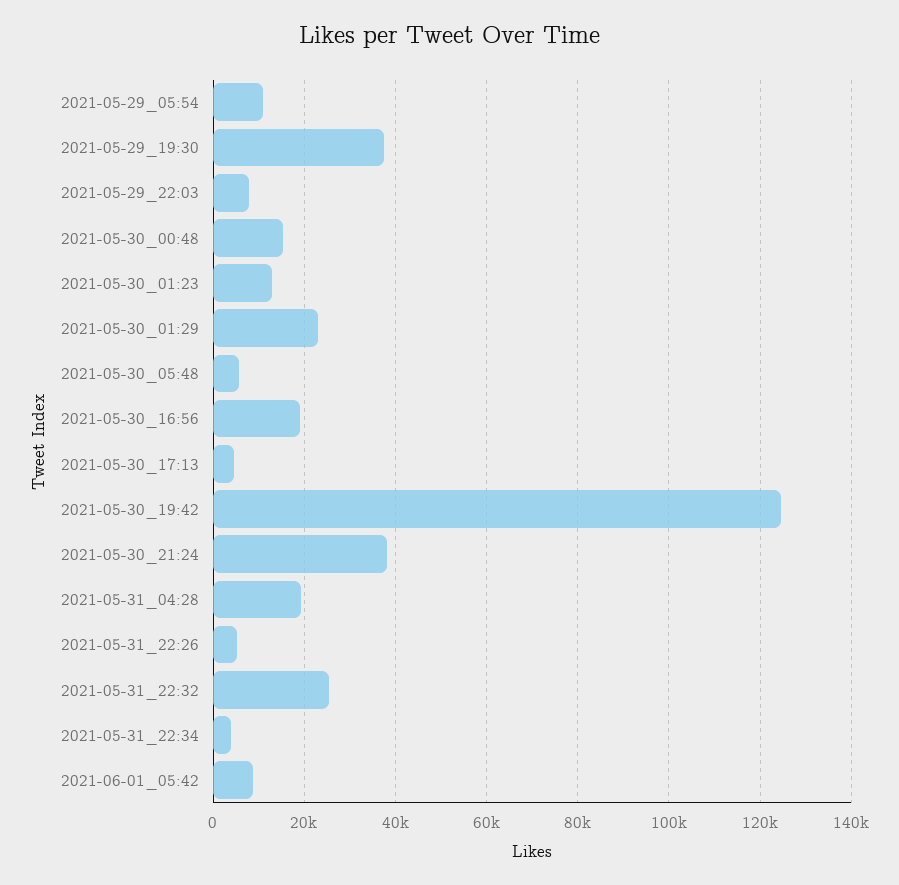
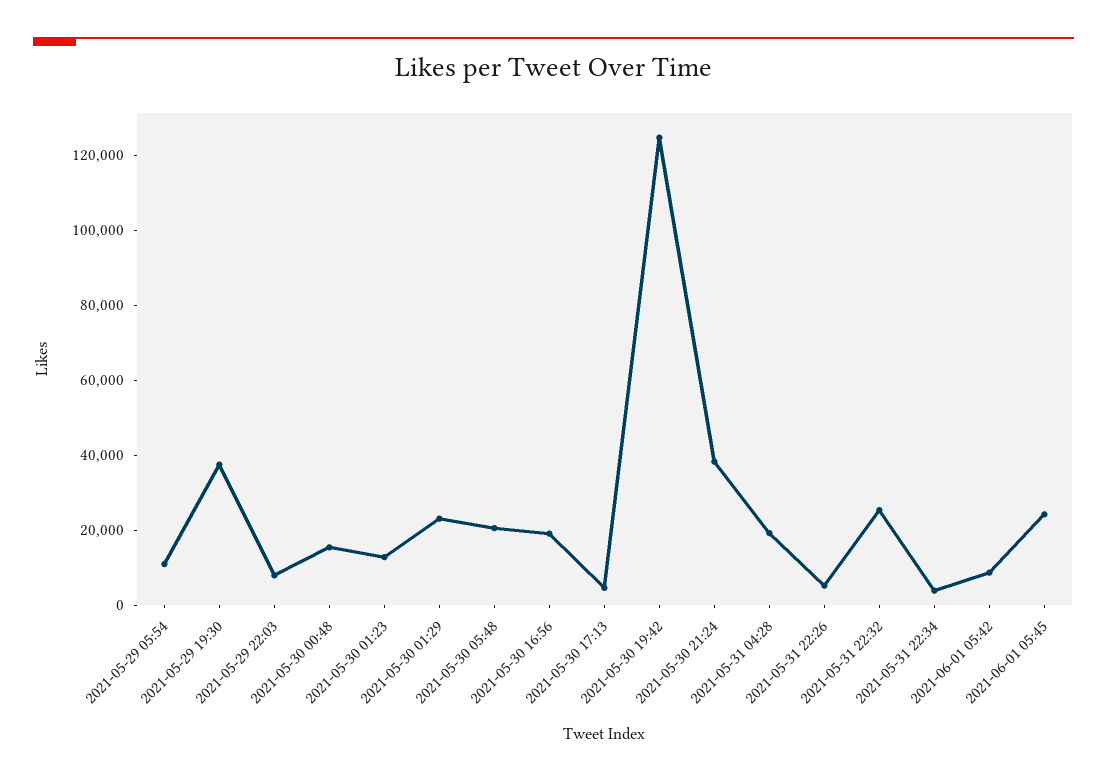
2021-05-30_05:48: 6000 -> 20000
2021-06-01 05:45: none -> 25000

